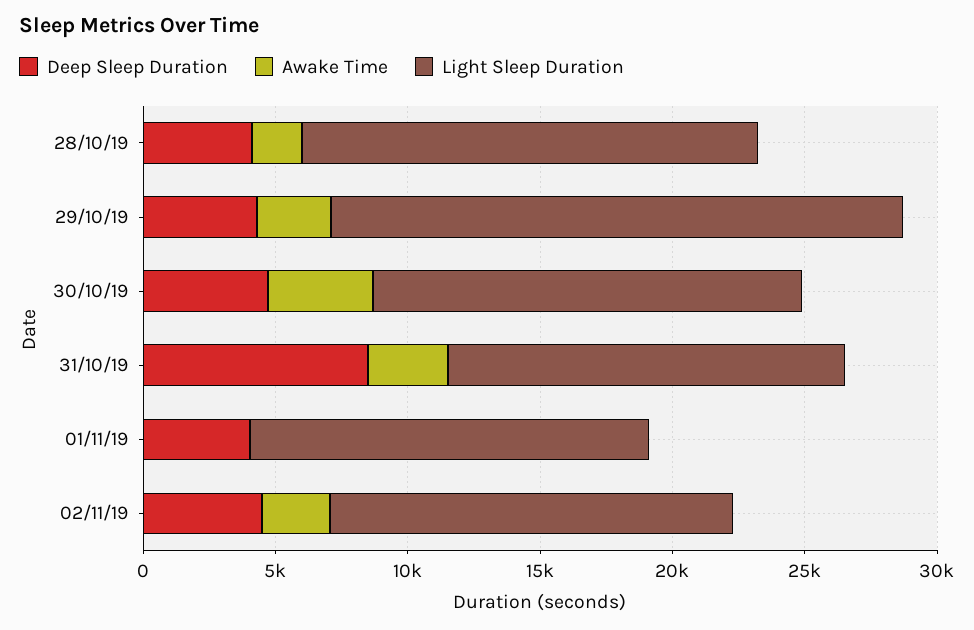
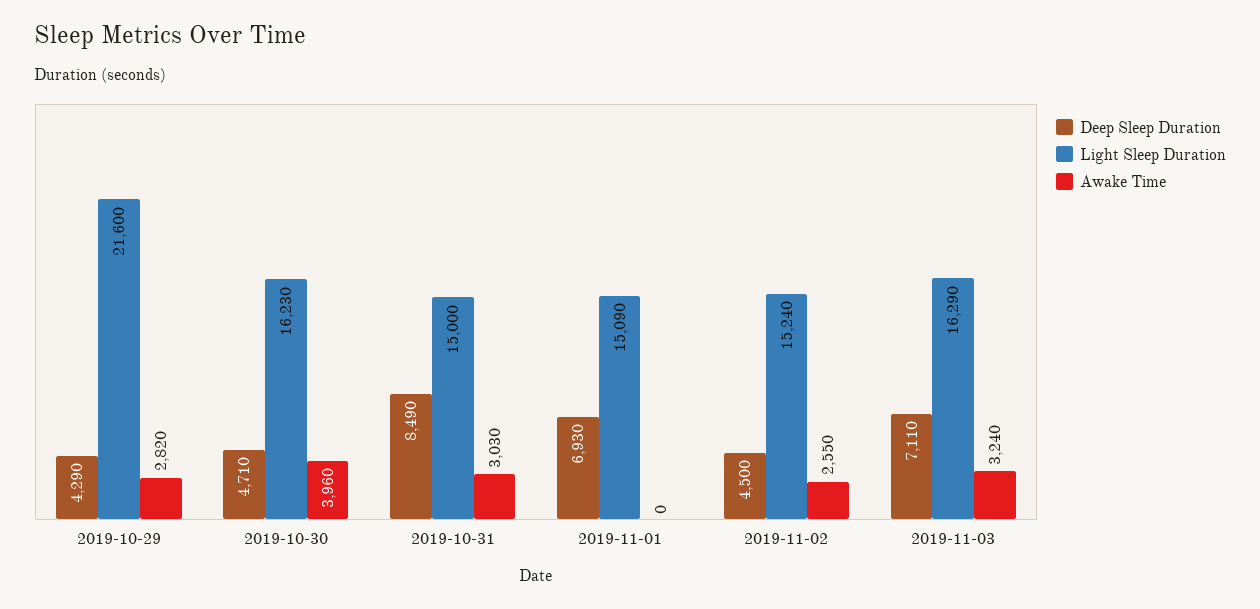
Deep Sleep Duration, 28/10/19: 4000 -> none
Awake Time, 28/10/19: 2000 -> none
Light Sleep Duration, 28/10/19: 17000 -> none
Deep Sleep Duration, 01/11/19: 4000 -> 6930
Deep Sleep Duration, 2019-11-03: none -> 7110
Light Sleep Duration, 2019-11-03: none -> 16290
Awake Time, 2019-11-03: none -> 3240

